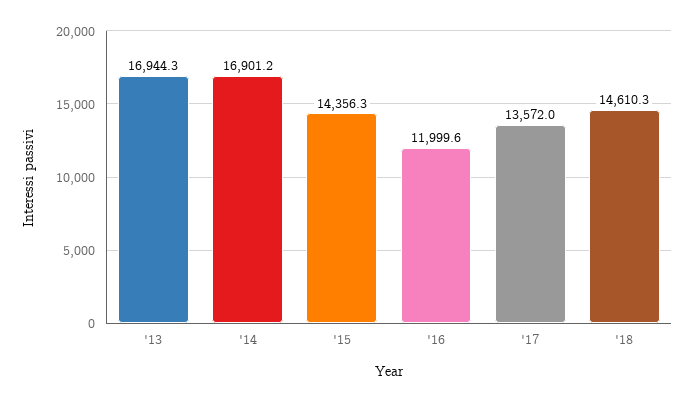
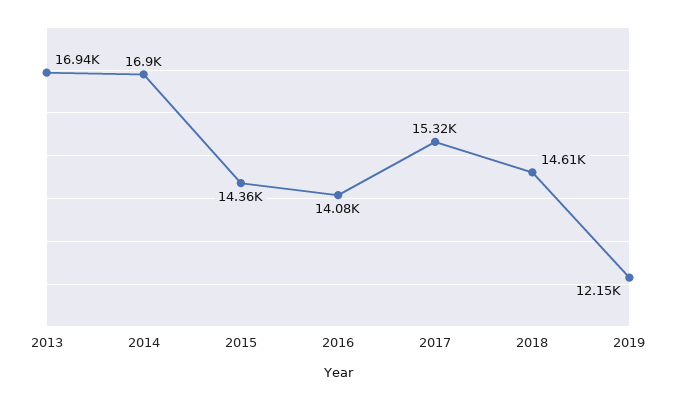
'16: 11999.6 -> 14080
'17: 13572 -> 15320
2019: none -> 12150

